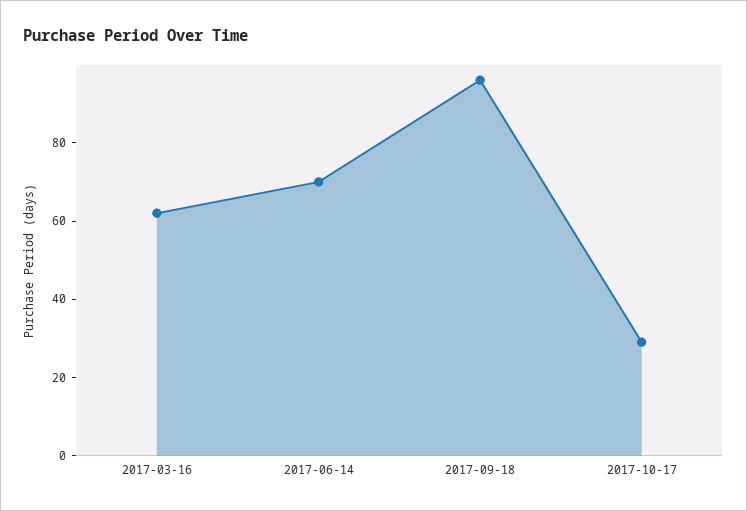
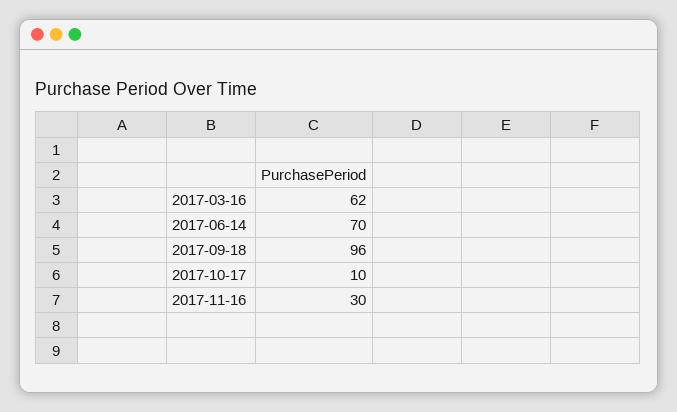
2017-10-17: 30 -> 10
2017-11-16: none -> 30

